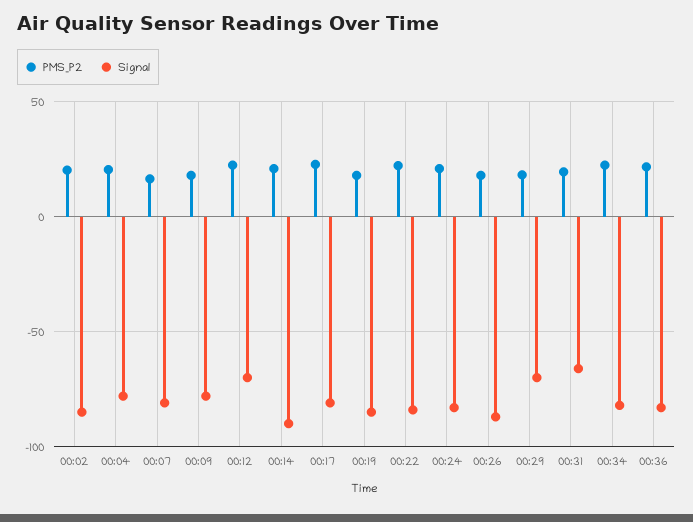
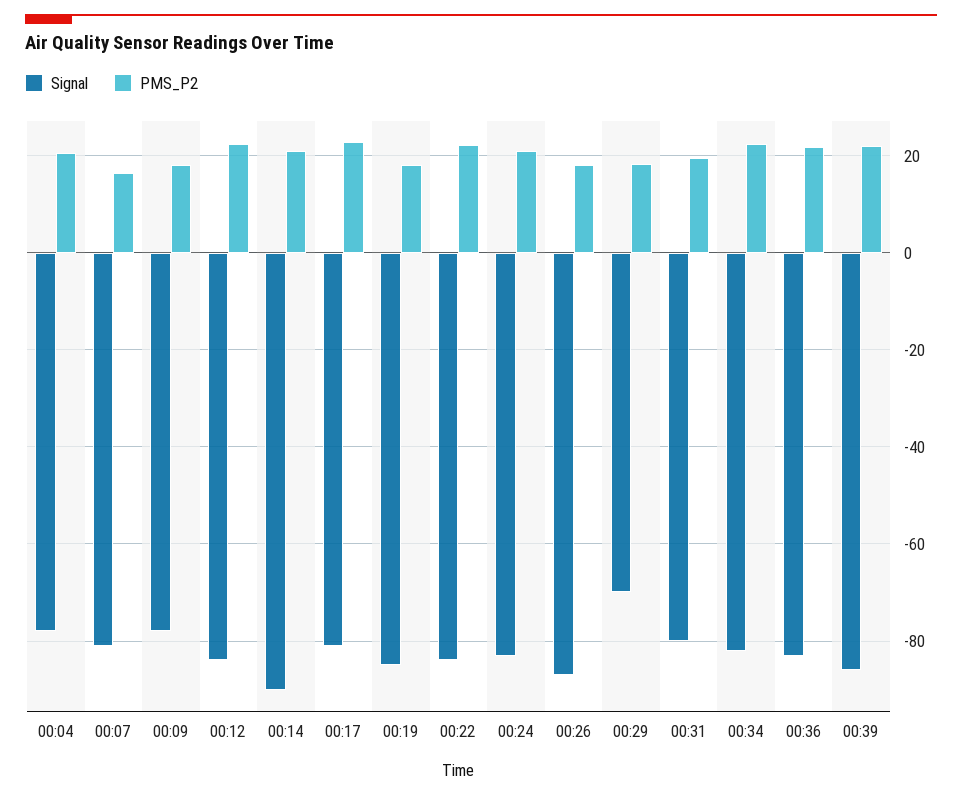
PMS_P2, 00:02: 20 -> none
Signal, 00:02: -85 -> none
Signal, 00:12: -70 -> -84
Signal, 00:31: -65 -> -80
Signal, 00:39: none -> -86
PMS_P2, 00:39: none -> 22

